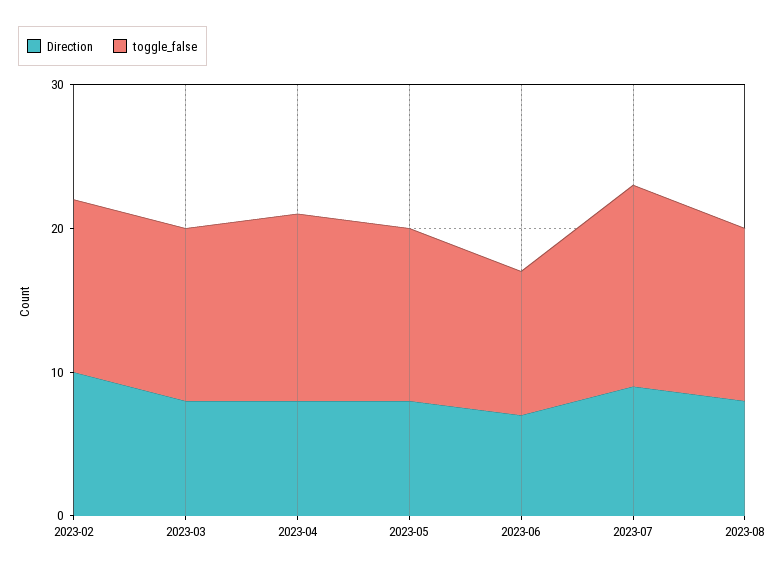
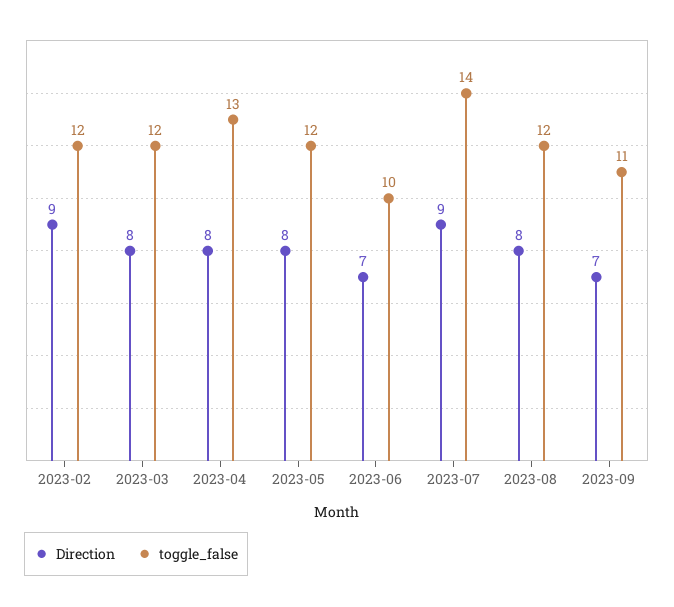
Direction, 2023-02: 10 -> 9
Direction, 2023-09: none -> 7
toggle_false, 2023-09: none -> 11

